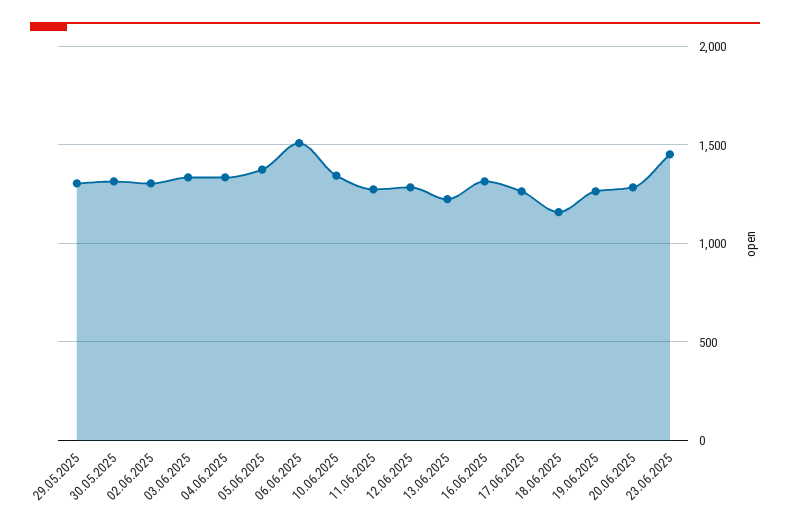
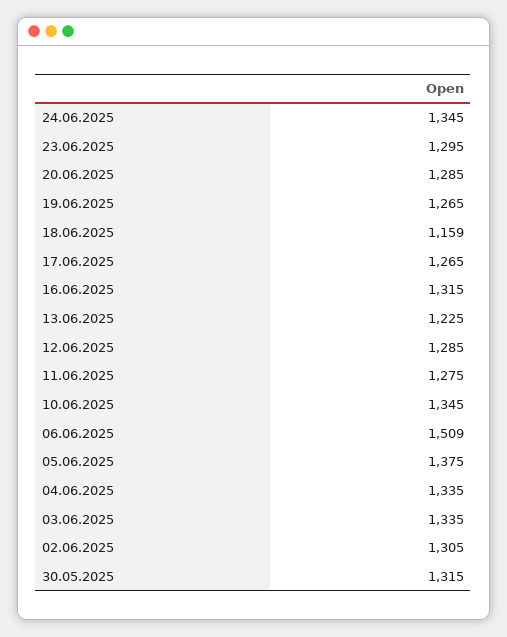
29.05.2025: 1300 -> none
23.06.2025: 1450 -> 1295
24.06.2025: none -> 1345

